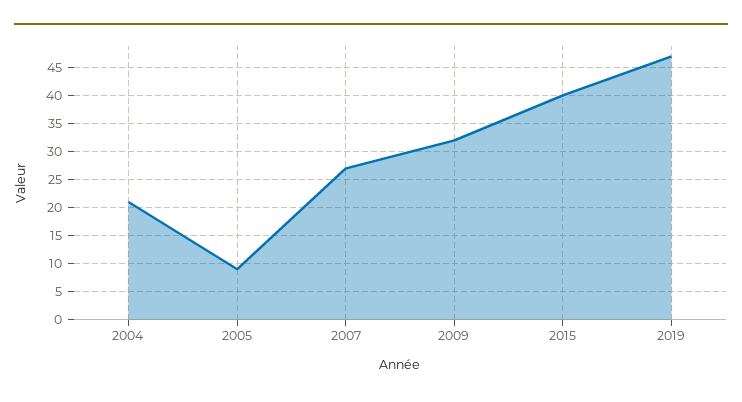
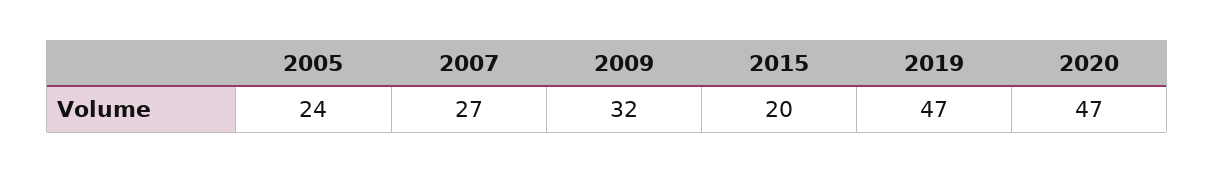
2004: 20 -> none
2005: 10 -> 24
2015: 40 -> 20
2020: none -> 47

